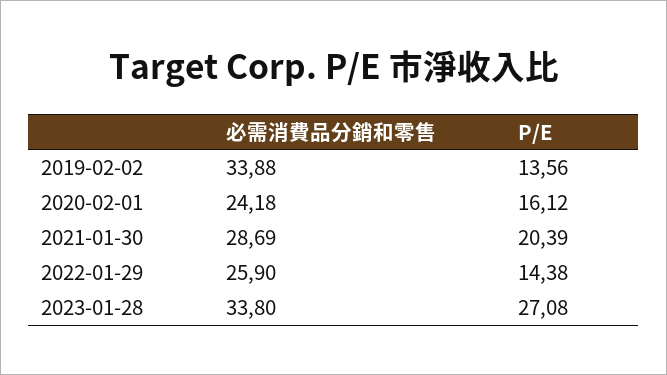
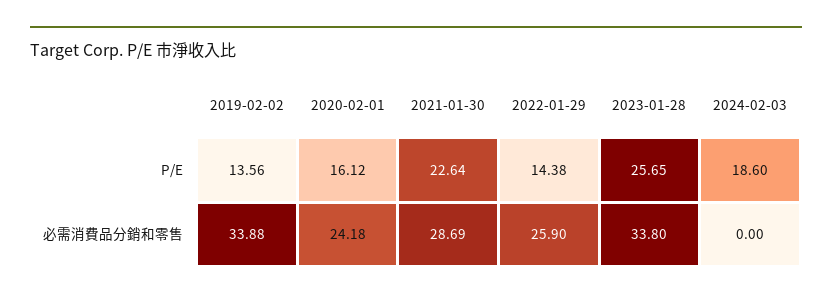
P/E, 2021-01-30: 20.39 -> 22.64
P/E, 2023-01-28: 27.08 -> 25.65
P/E, 2024-02-03: none -> 18.6
必需消費品分銷和零售, 2024-02-03: none -> 0

